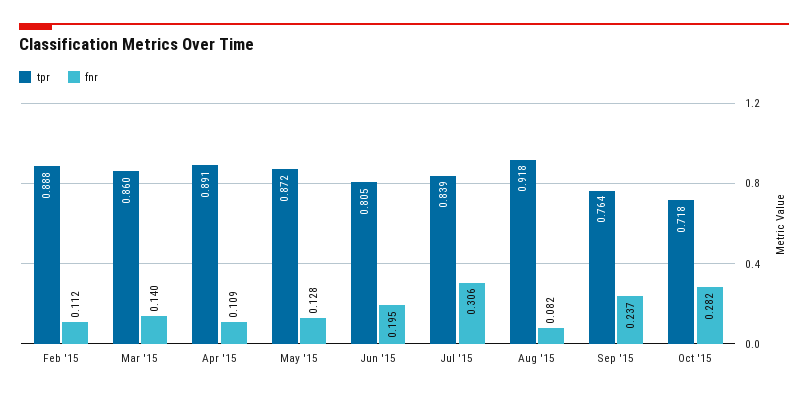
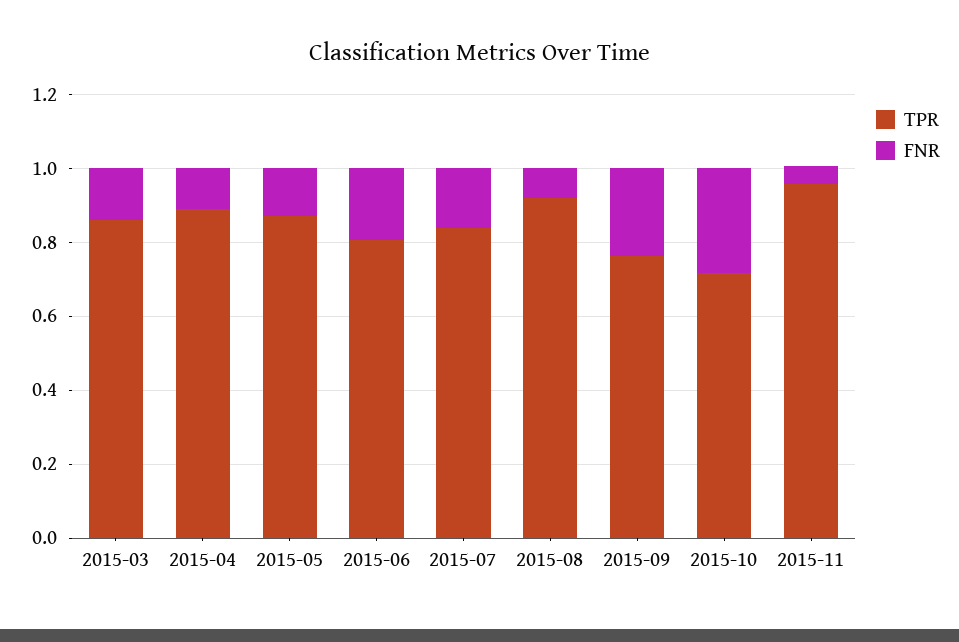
tpr, Feb '15: 0.888 -> none
fnr, Feb '15: 0.112 -> none
fnr, Jul '15: 0.306 -> 0.15
tpr, 2015-11: none -> 0.95
fnr, 2015-11: none -> 0.05

